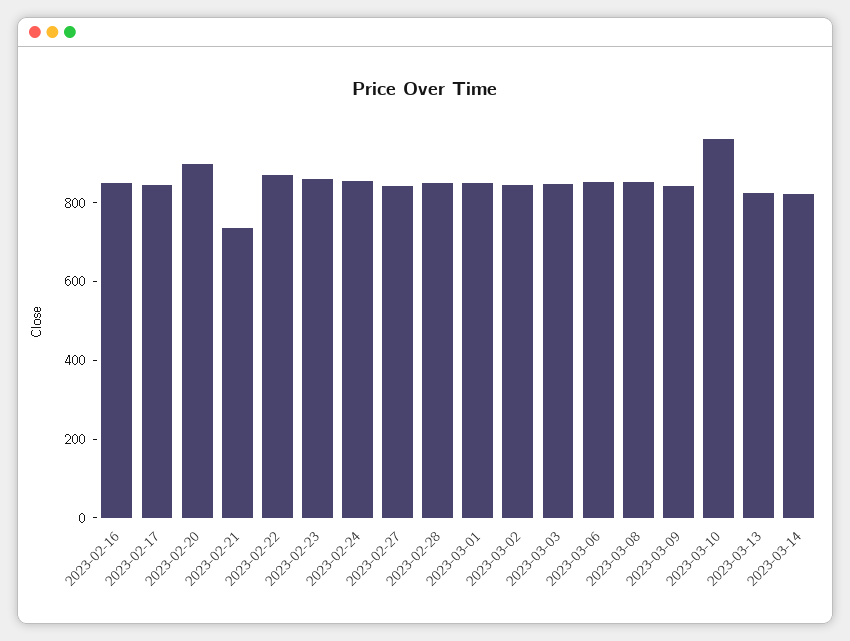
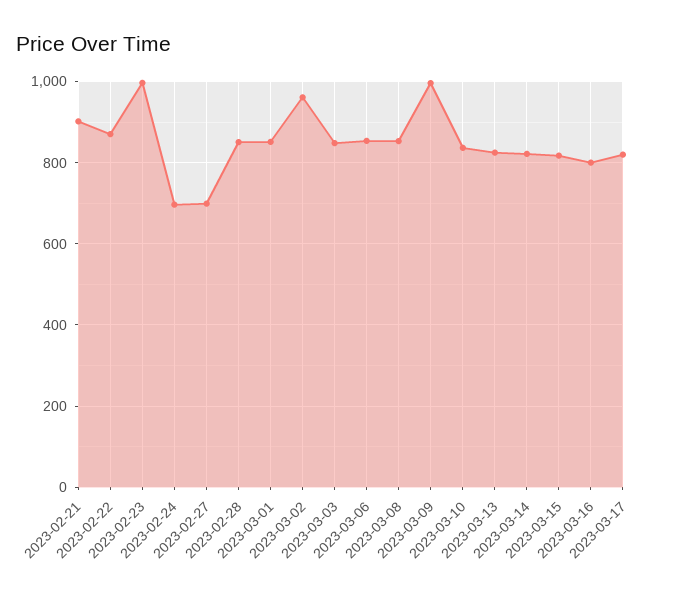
2023-02-16: 850 -> none
2023-02-17: 850 -> none
2023-02-20: 900 -> none
2023-02-21: 750 -> 900
2023-02-23: 850 -> 1000
2023-02-24: 850 -> 700
2023-02-27: 850 -> 700
2023-03-02: 850 -> 960
2023-03-09: 850 -> 1000
2023-03-10: 950 -> 840
2023-03-15: none -> 820
2023-03-16: none -> 800
2023-03-17: none -> 820

